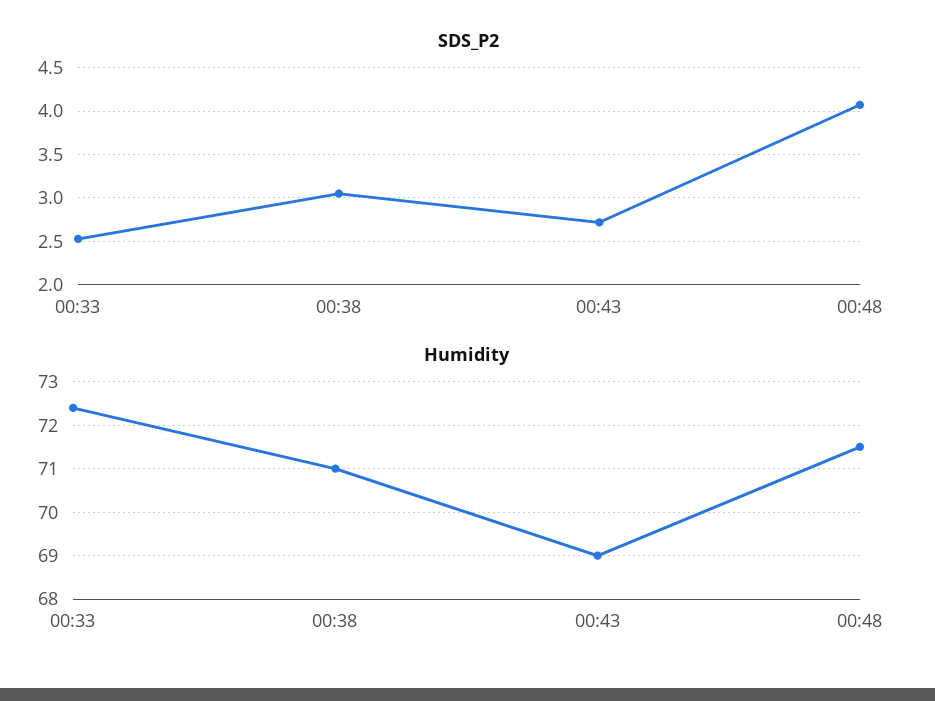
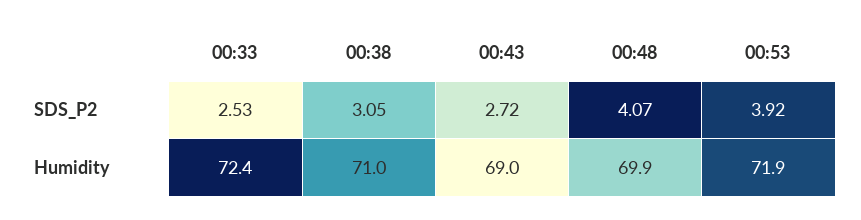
Humidity, 00:48: 71.5 -> 69.9
SDS_P2, 00:53: none -> 3.92
Humidity, 00:53: none -> 71.9

